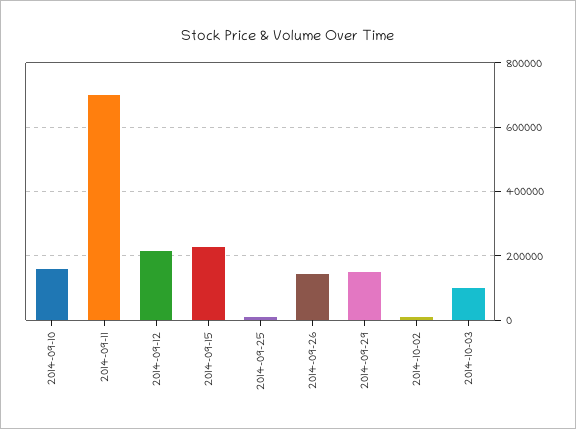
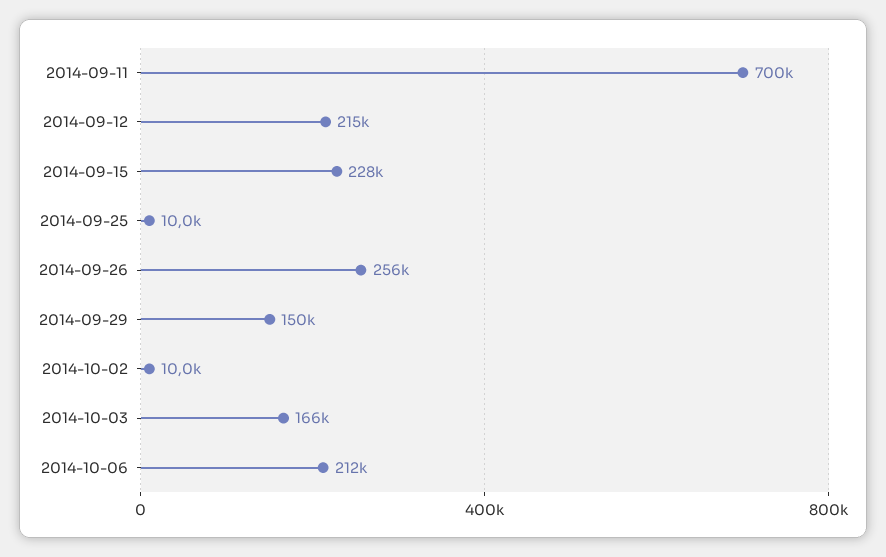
2014-09-10: 160000 -> none
2014-09-26: 140000 -> 256000
2014-10-03: 100000 -> 166000
2014-10-06: none -> 212000

